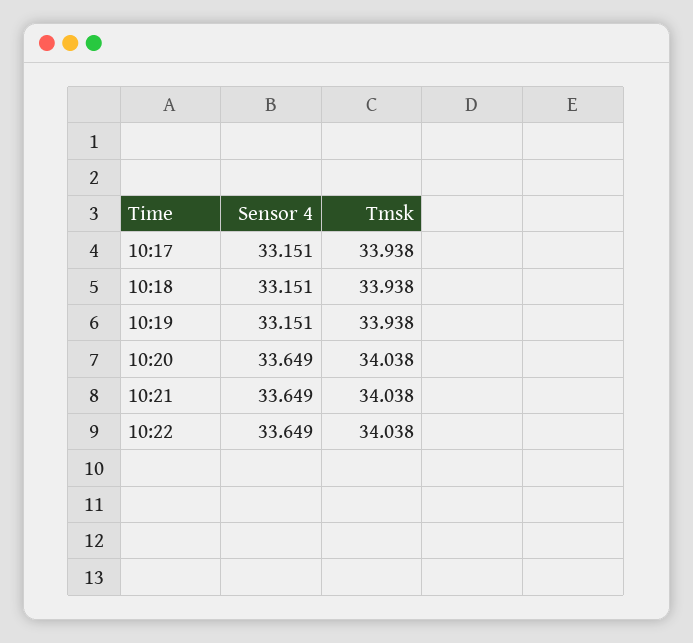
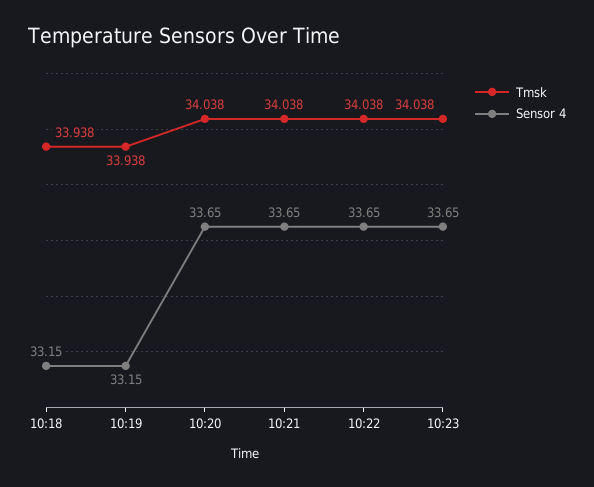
Sensor 4, 10:17: 33.151 -> none
Tmsk, 10:17: 33.938 -> none
Tmsk, 10:23: none -> 34.038
Sensor 4, 10:23: none -> 33.65

